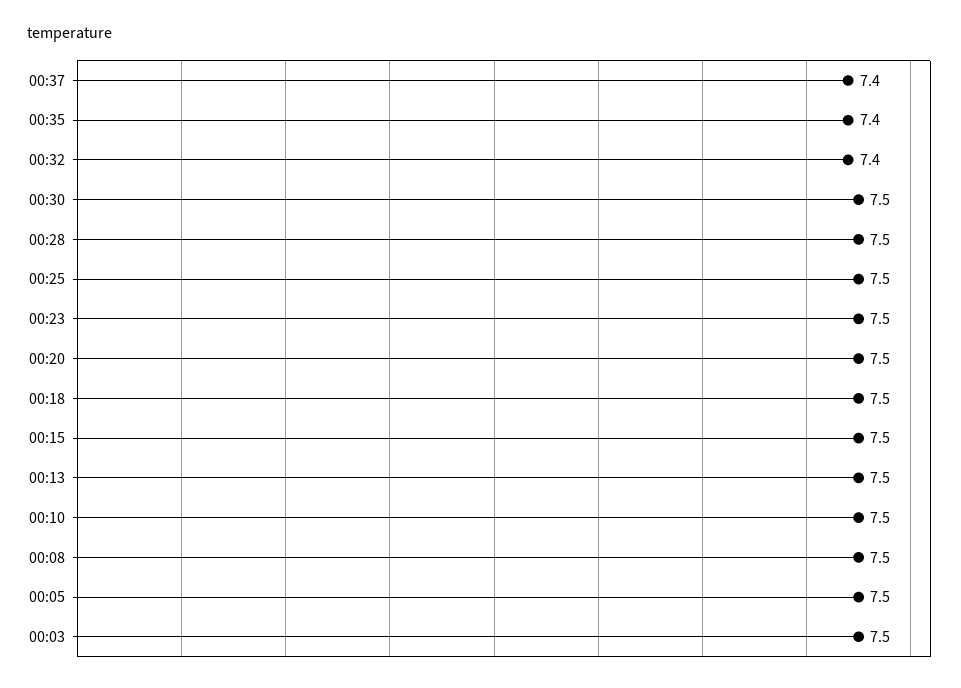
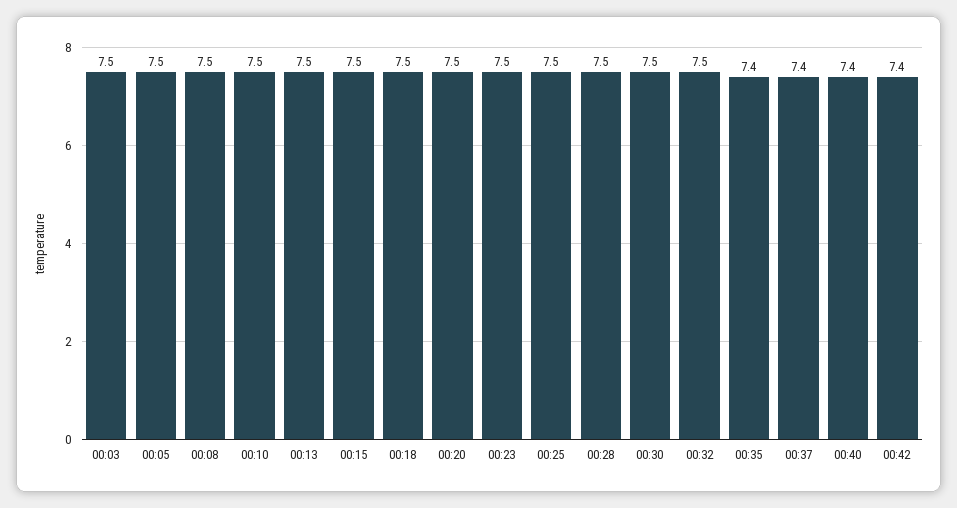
00:32: 7.4 -> 7.5
00:40: none -> 7.4
00:42: none -> 7.4

